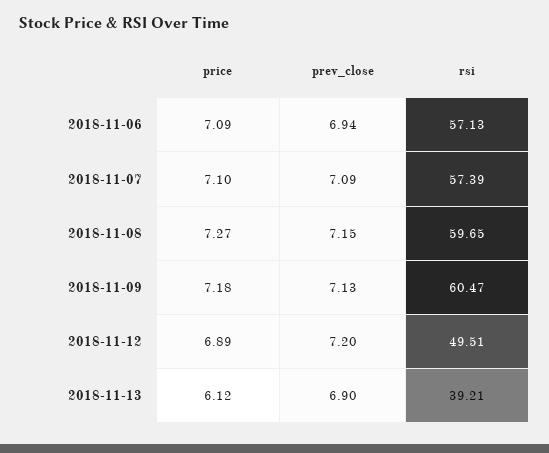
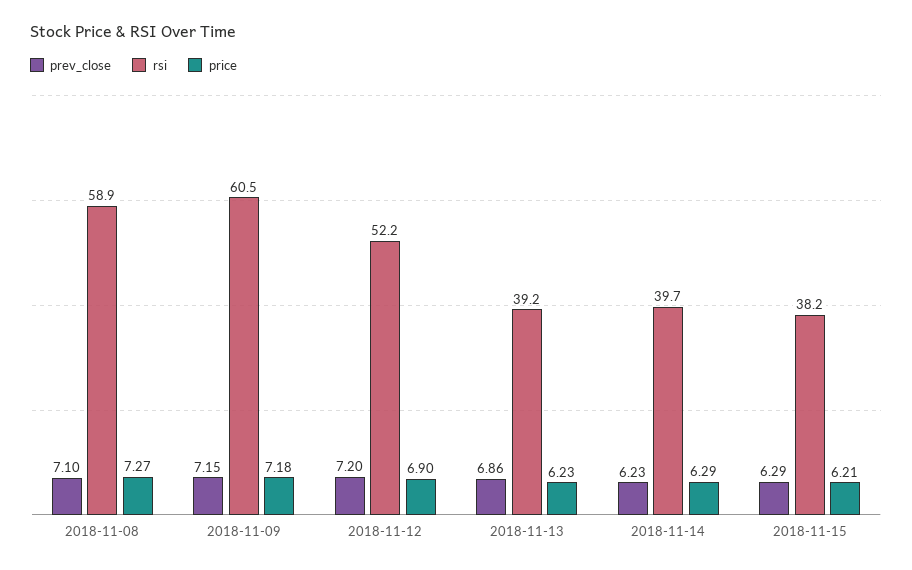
price, 2018-11-06: 7.09 -> none
prev_close, 2018-11-06: 6.94 -> none
rsi, 2018-11-06: 57.13 -> none
price, 2018-11-07: 7.1 -> none
prev_close, 2018-11-07: 7.09 -> none
rsi, 2018-11-07: 57.39 -> none
prev_close, 2018-11-08: 7.15 -> 7.1
rsi, 2018-11-08: 59.65 -> 58.9
prev_close, 2018-11-09: 7.13 -> 7.15
price, 2018-11-12: 6.89 -> 6.9
rsi, 2018-11-12: 49.51 -> 52.2
price, 2018-11-13: 6.12 -> 6.23
prev_close, 2018-11-13: 6.9 -> 6.86
prev_close, 2018-11-14: none -> 6.23
rsi, 2018-11-14: none -> 39.7
price, 2018-11-14: none -> 6.29
prev_close, 2018-11-15: none -> 6.29
rsi, 2018-11-15: none -> 38.2
price, 2018-11-15: none -> 6.21

